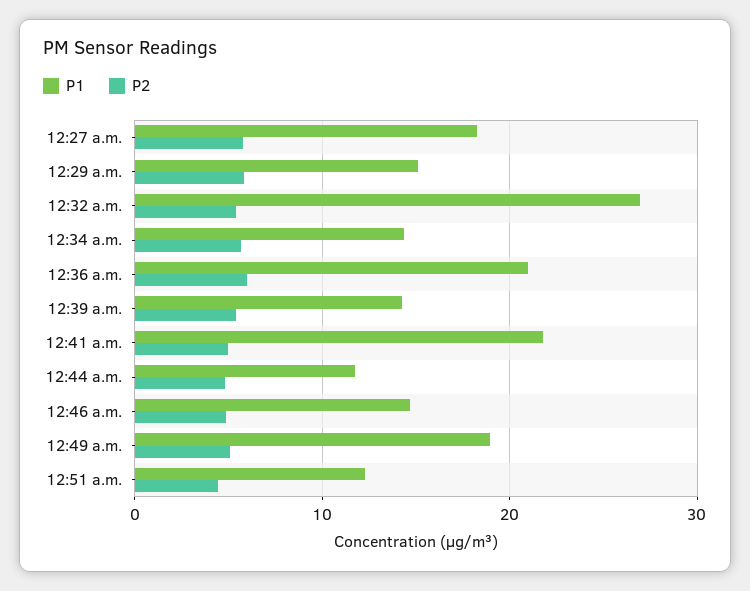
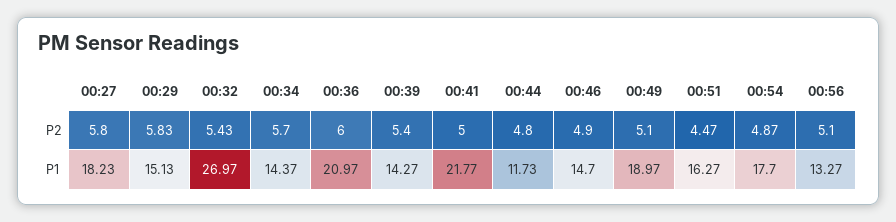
P1, 12:51 a.m.: 12 -> 16.27
P2, 00:54: none -> 4.87
P2, 00:56: none -> 5.1
P1, 00:54: none -> 17.7
P1, 00:56: none -> 13.27

